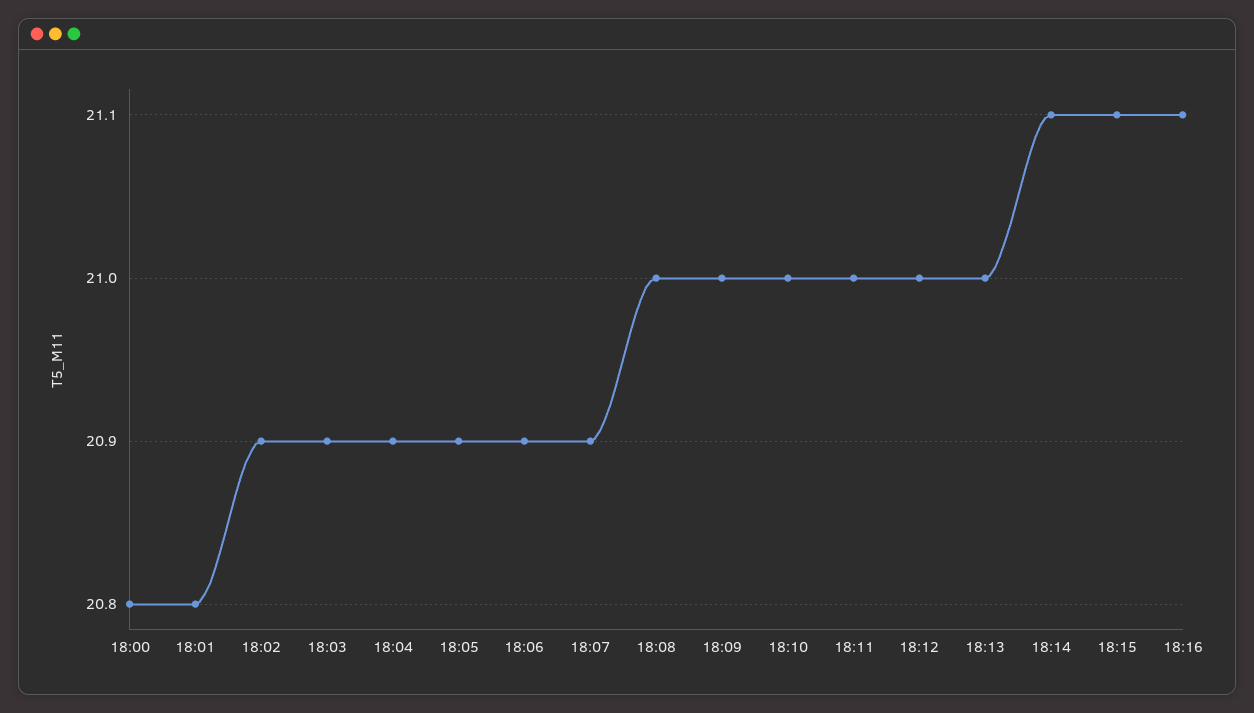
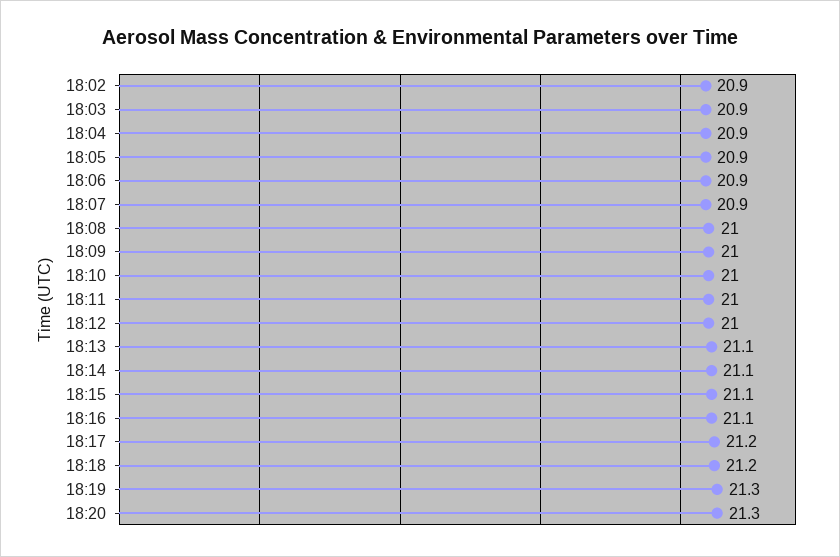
18:00: 20.8 -> none
18:01: 20.8 -> none
18:13: 21 -> 21.1
18:17: none -> 21.2
18:18: none -> 21.2
18:19: none -> 21.3
18:20: none -> 21.3

